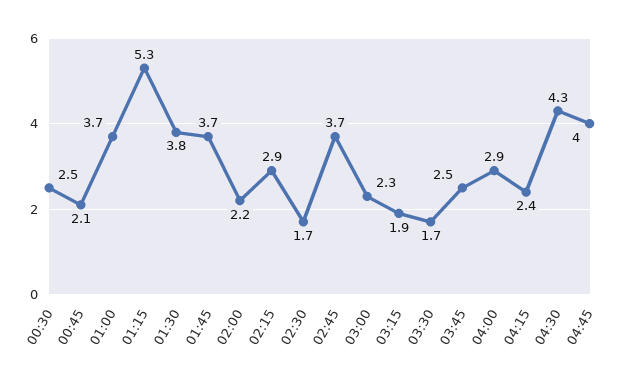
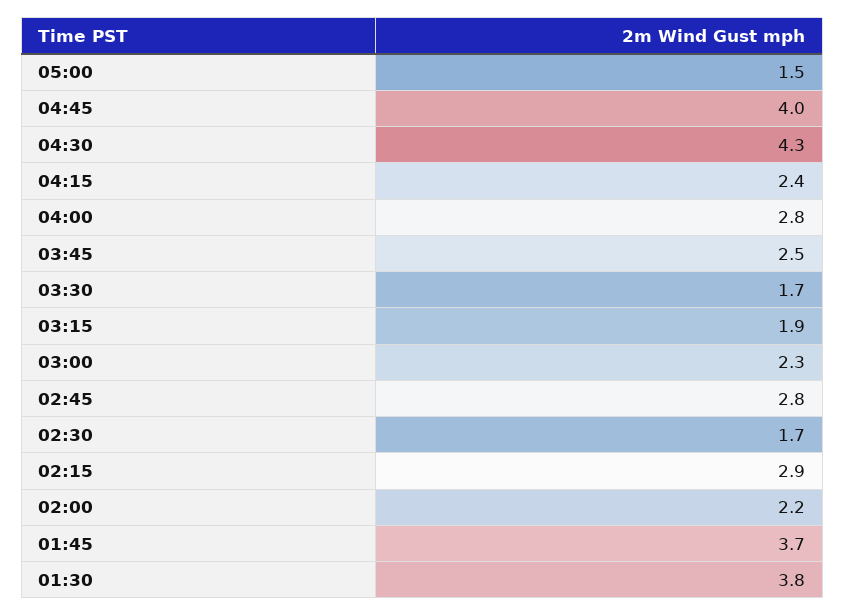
00:30: 2.5 -> none
00:45: 2.1 -> none
01:00: 3.7 -> none
01:15: 5.3 -> none
02:45: 3.7 -> 2.8
04:00: 2.9 -> 2.8
05:00: none -> 1.5

